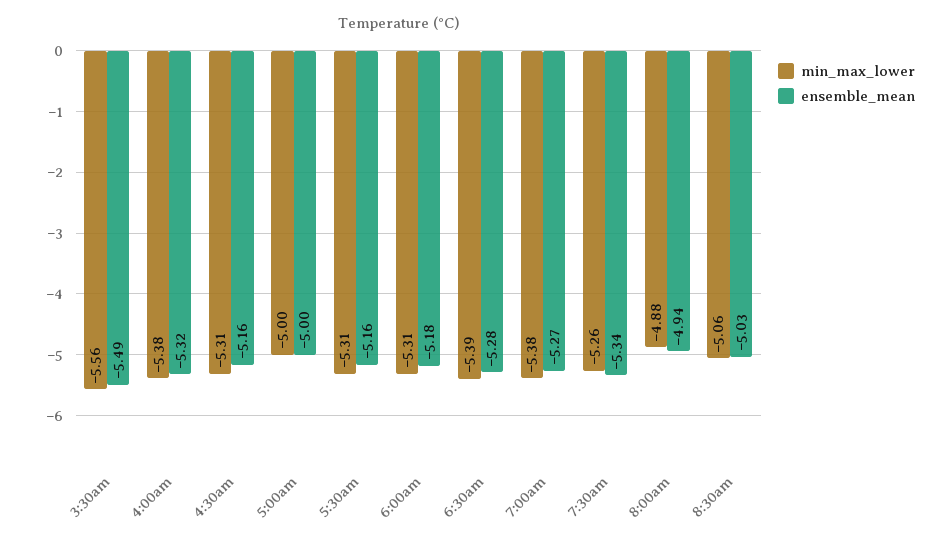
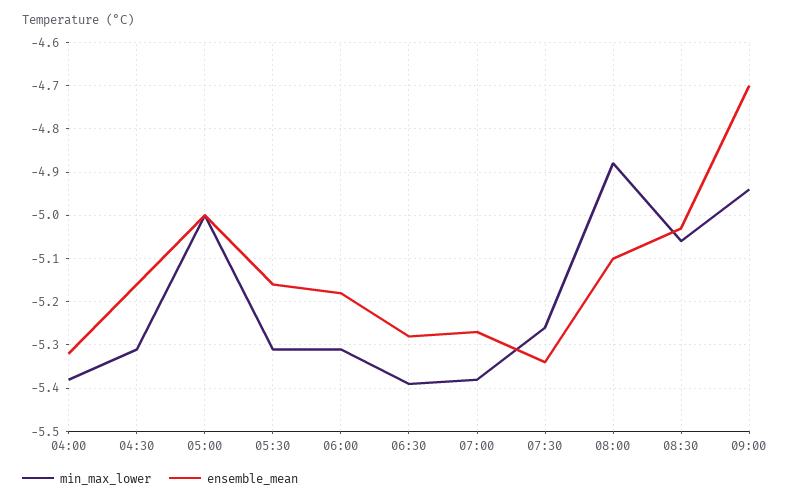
min_max_lower, 3:30am: -5.56 -> none
ensemble_mean, 3:30am: -5.49 -> none
ensemble_mean, 8:00am: -4.94 -> -5.1
min_max_lower, 09:00: none -> -4.95
ensemble_mean, 09:00: none -> -4.7

